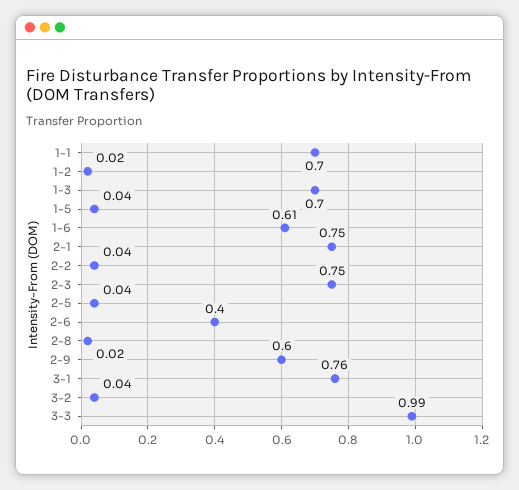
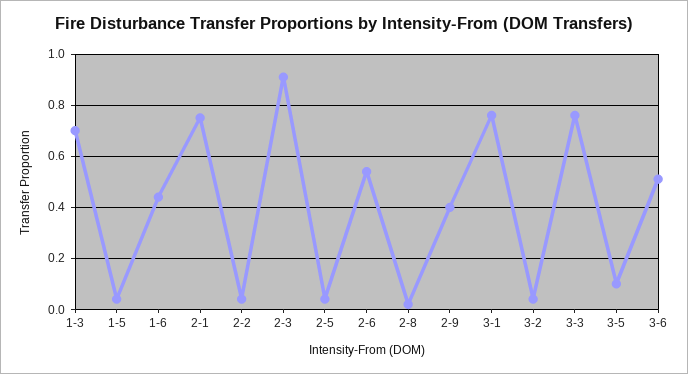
1-1: 0.7 -> none
1-2: 0.02 -> none
1-6: 0.61 -> 0.45
2-3: 0.75 -> 0.9
2-6: 0.4 -> 0.55
2-9: 0.6 -> 0.4
3-3: 0.99 -> 0.75
3-5: none -> 0.1
3-6: none -> 0.5

